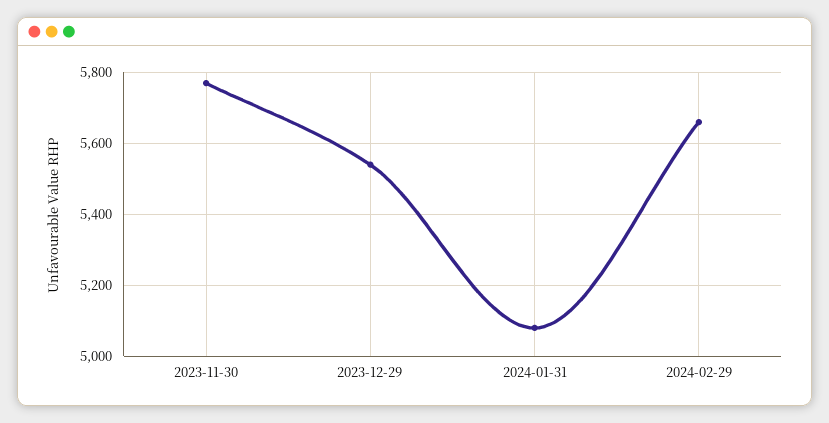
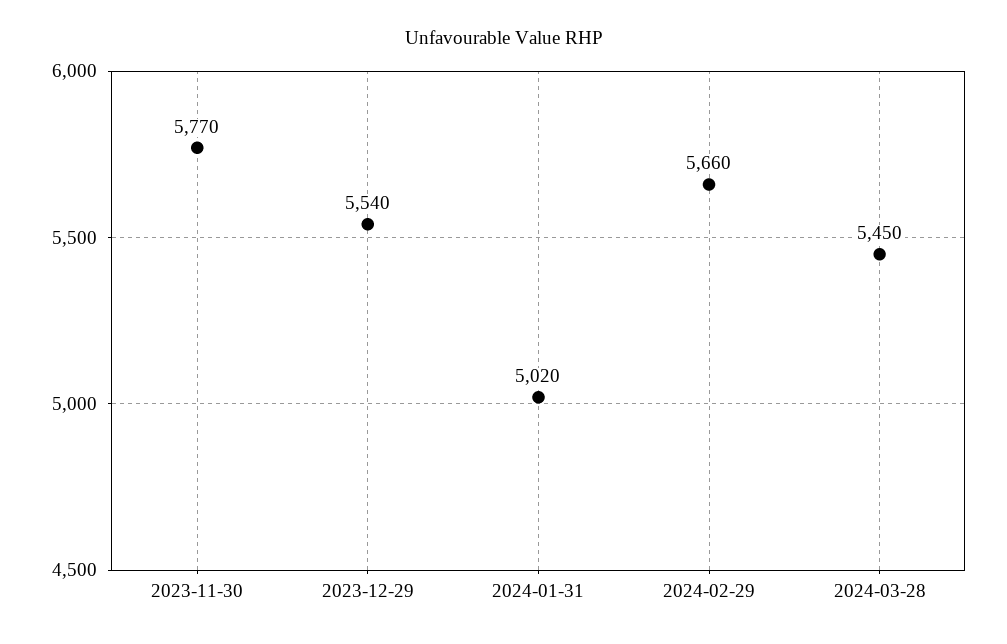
2024-01-31: 5080 -> 5020
2024-03-28: none -> 5450

